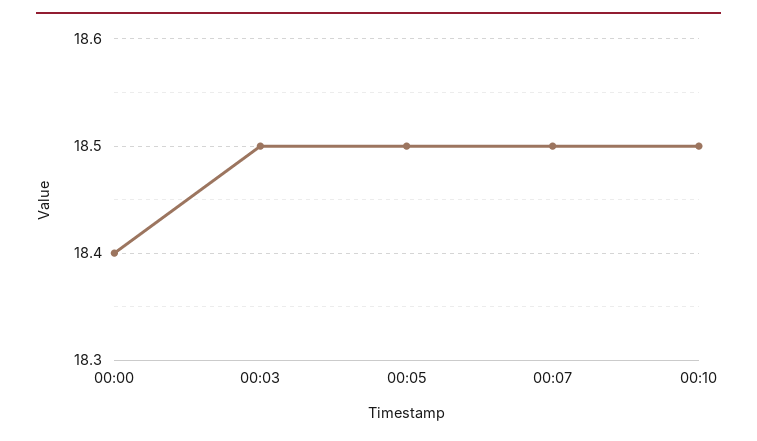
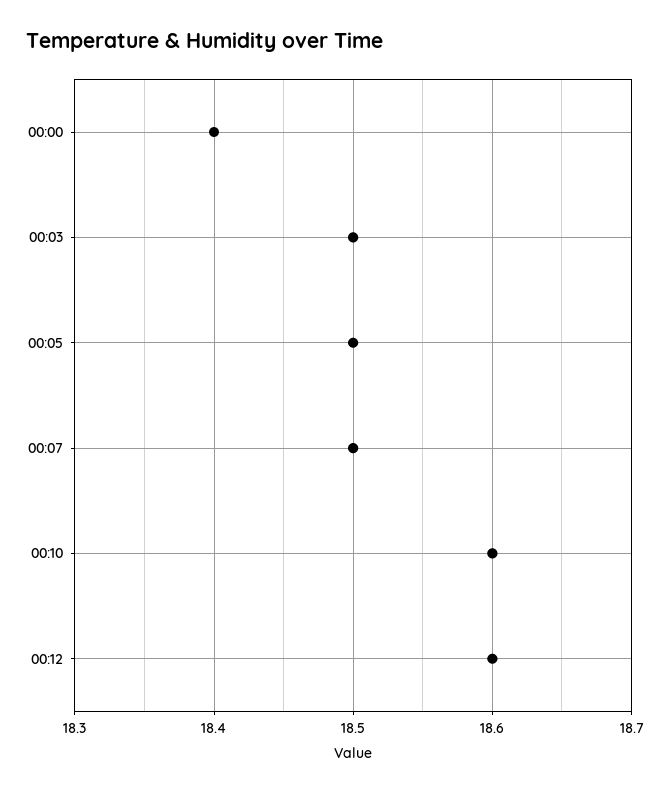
00:10: 18.5 -> 18.6
00:12: none -> 18.6

